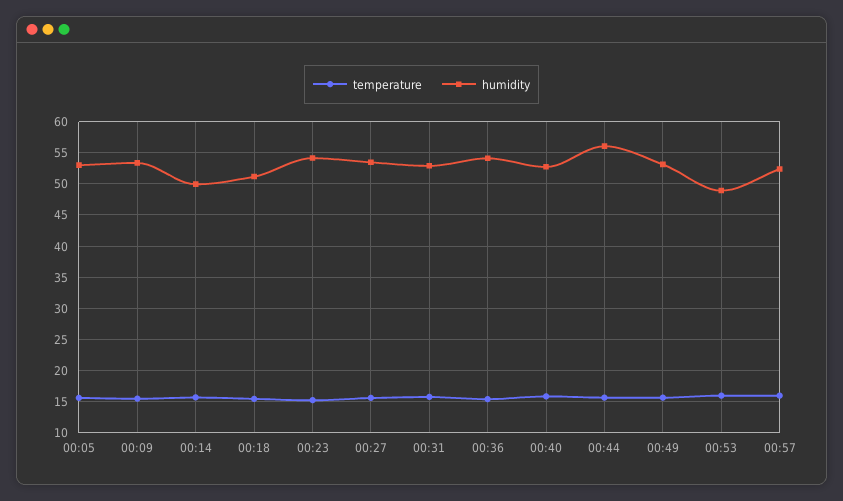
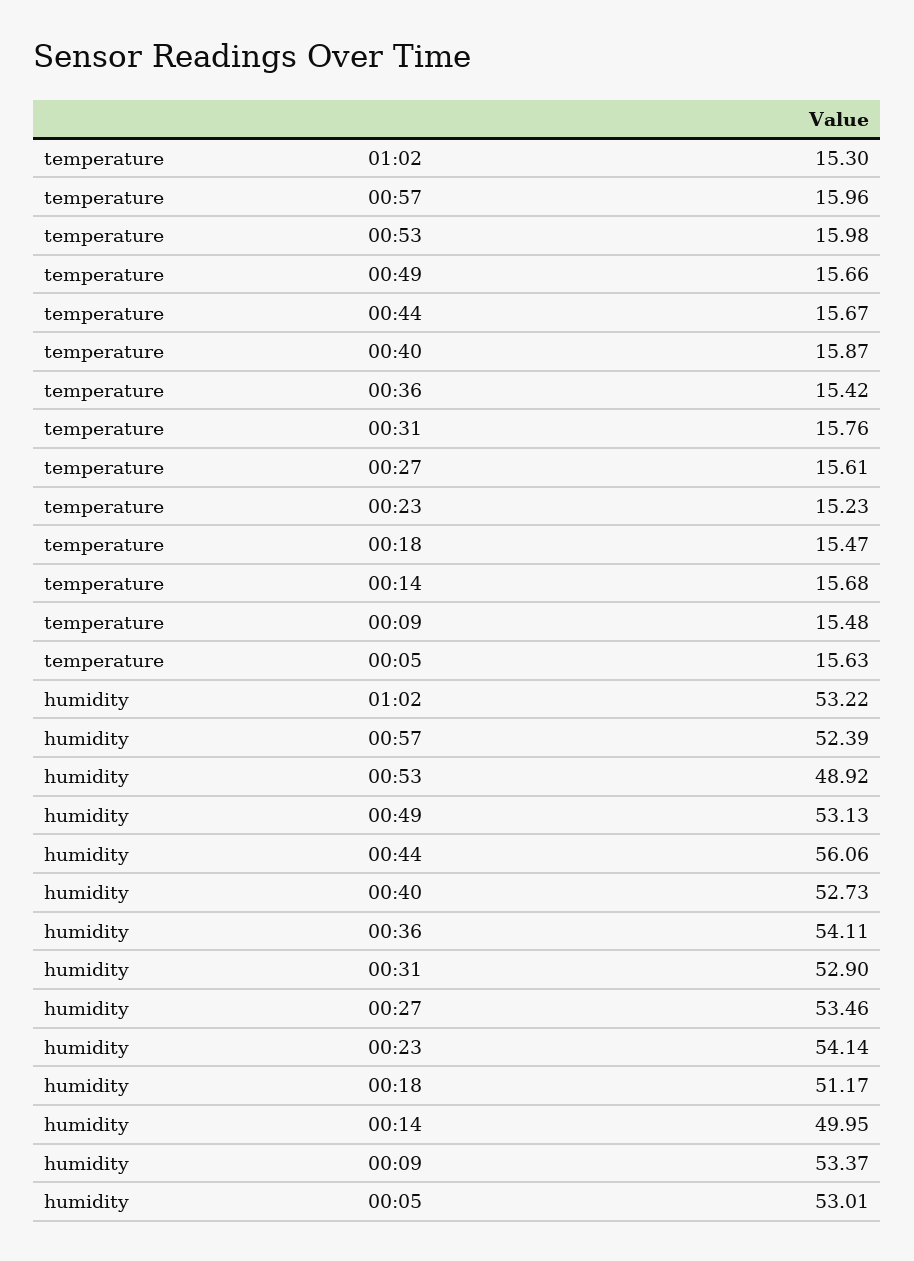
temperature, 01:02: none -> 15.3
humidity, 01:02: none -> 53.22

